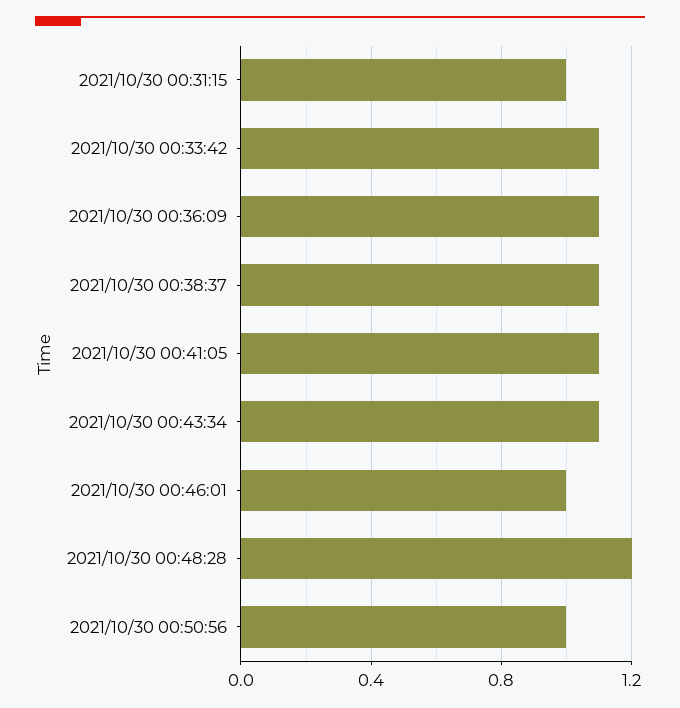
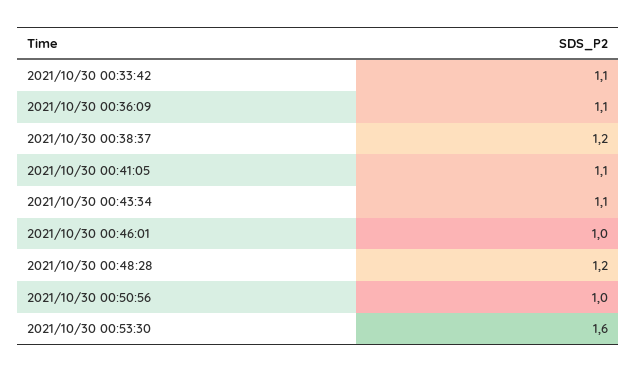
2021/10/30 00:31:15: 1 -> none
2021/10/30 00:38:37: 1.1 -> 1.2
2021/10/30 00:53:30: none -> 1.6

